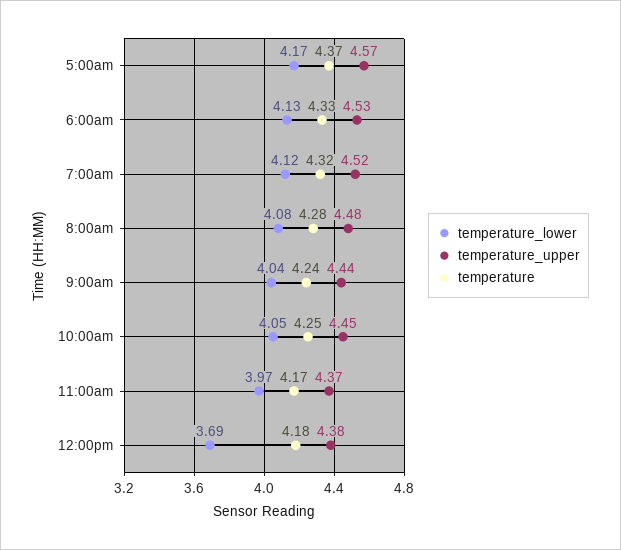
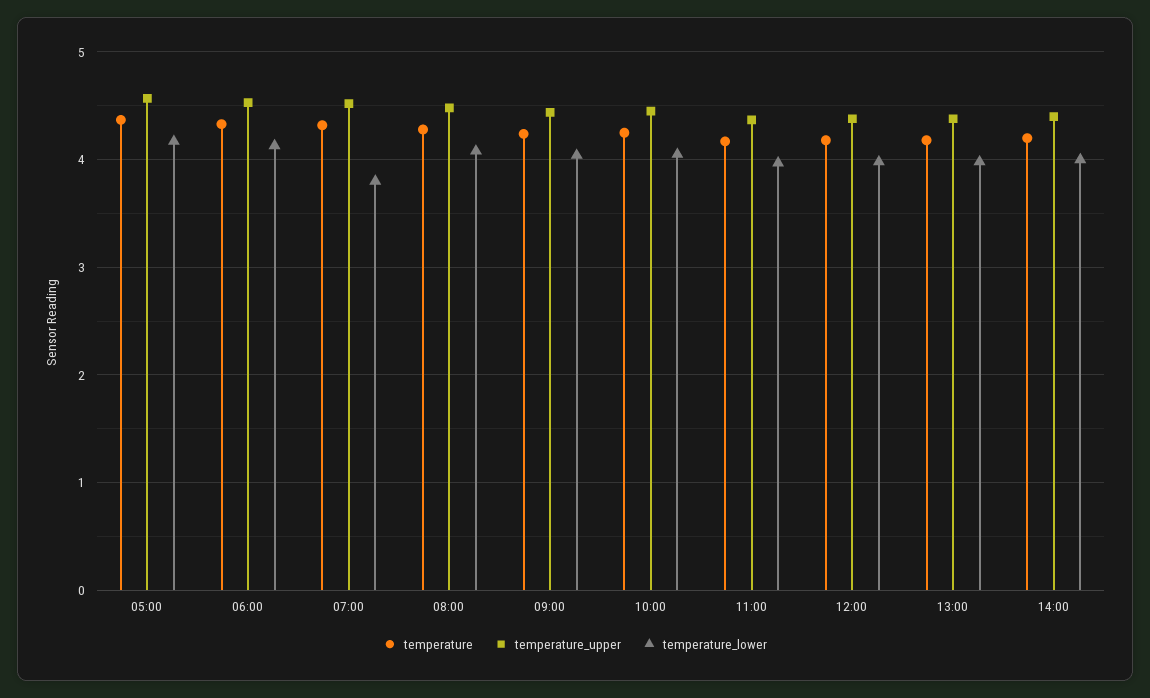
temperature_lower, 7:00am: 4.12 -> 3.8
temperature_lower, 12:00pm: 3.69 -> 4
temperature, 13:00: none -> 4.2
temperature_upper, 13:00: none -> 4.4
temperature_lower, 13:00: none -> 4
temperature, 14:00: none -> 4.2
temperature_upper, 14:00: none -> 4.4
temperature_lower, 14:00: none -> 4

